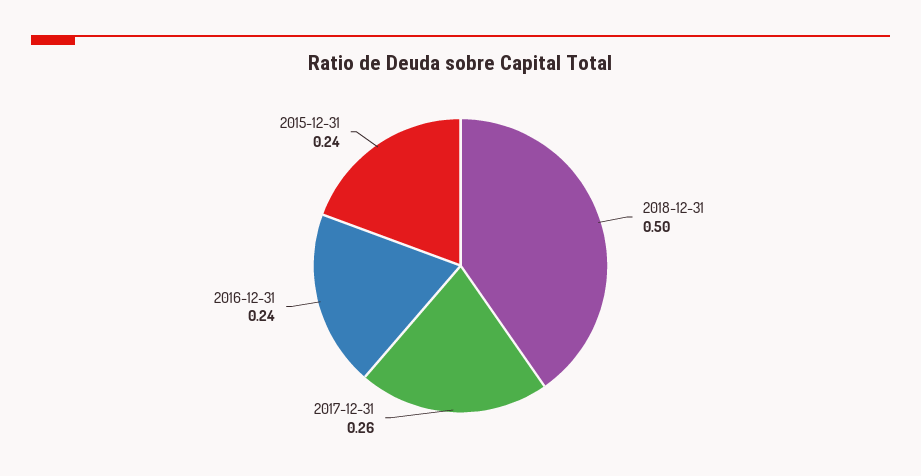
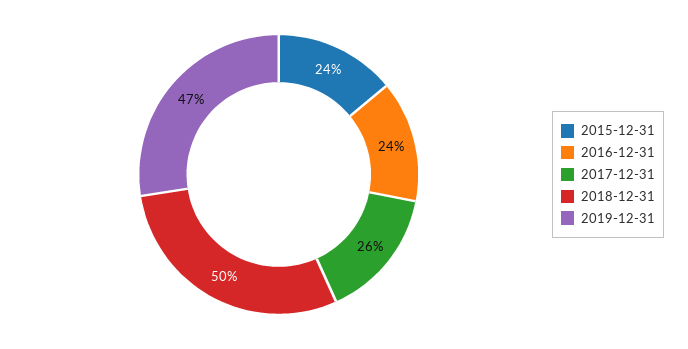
2019-12-31: none -> 0.47

